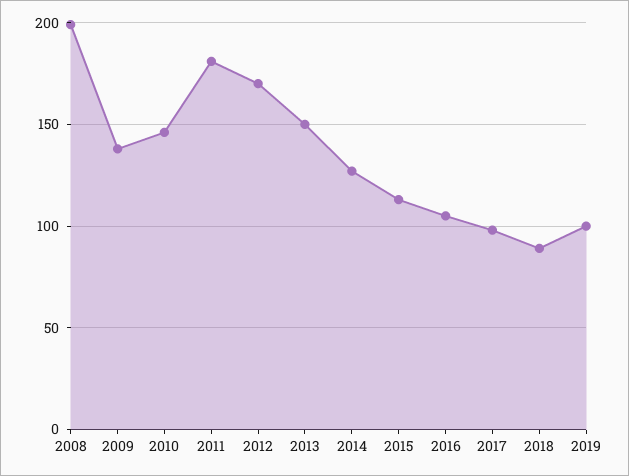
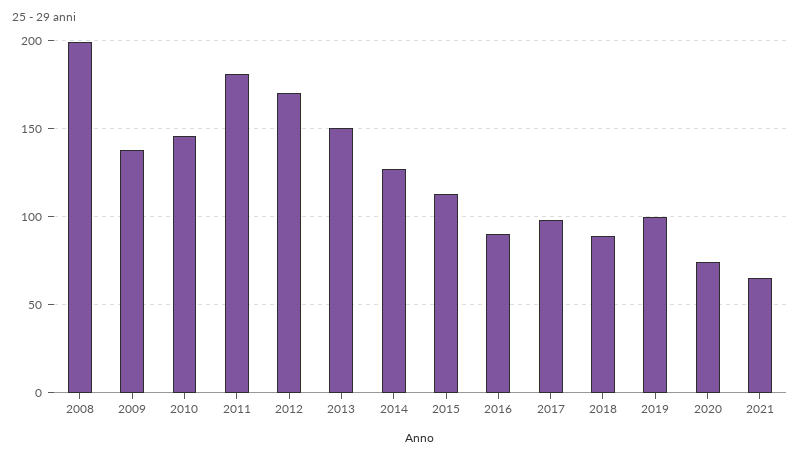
2016: 105 -> 90
2020: none -> 75
2021: none -> 65

